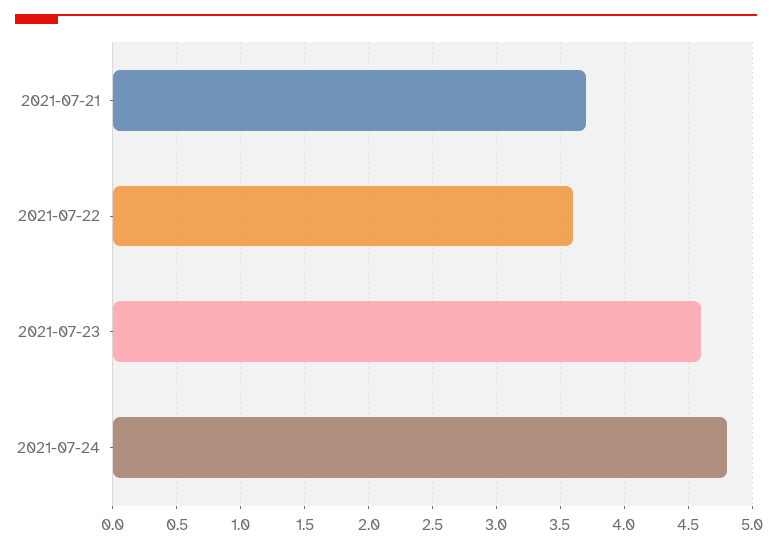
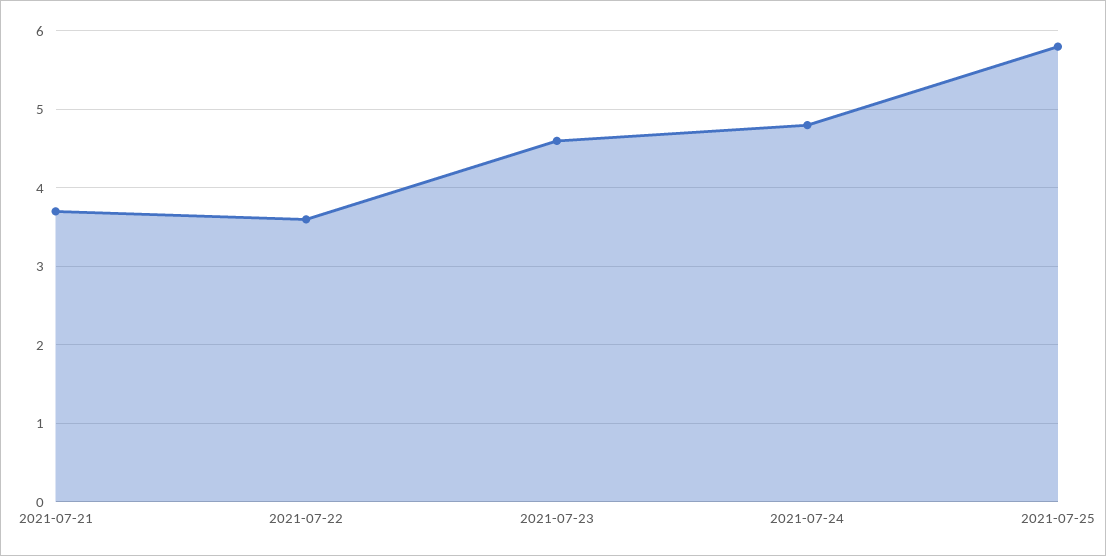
2021-07-25: none -> 5.8

